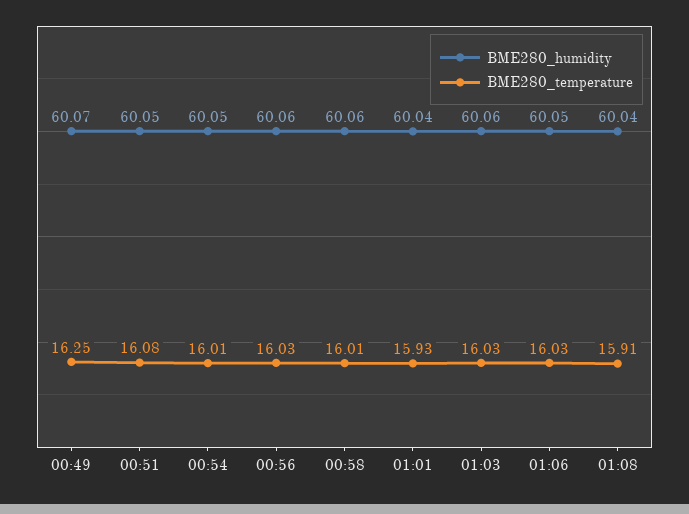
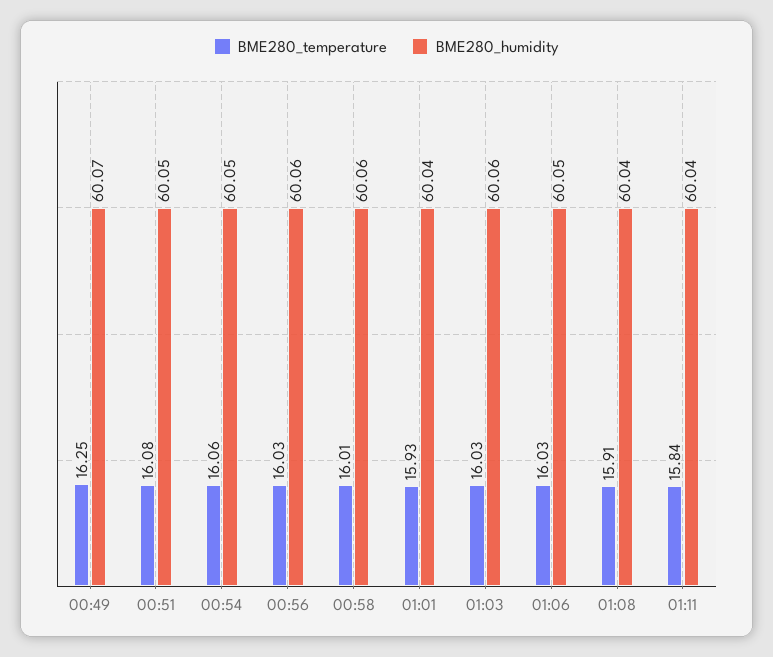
BME280_temperature, 00:54: 16.01 -> 16.06
BME280_temperature, 01:11: none -> 15.84
BME280_humidity, 01:11: none -> 60.04

